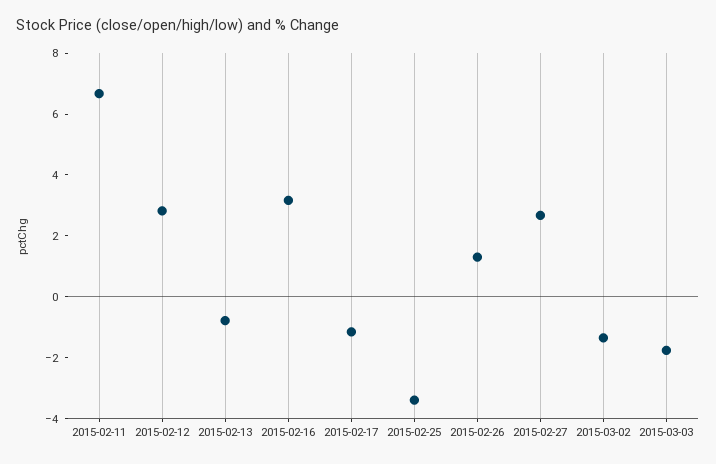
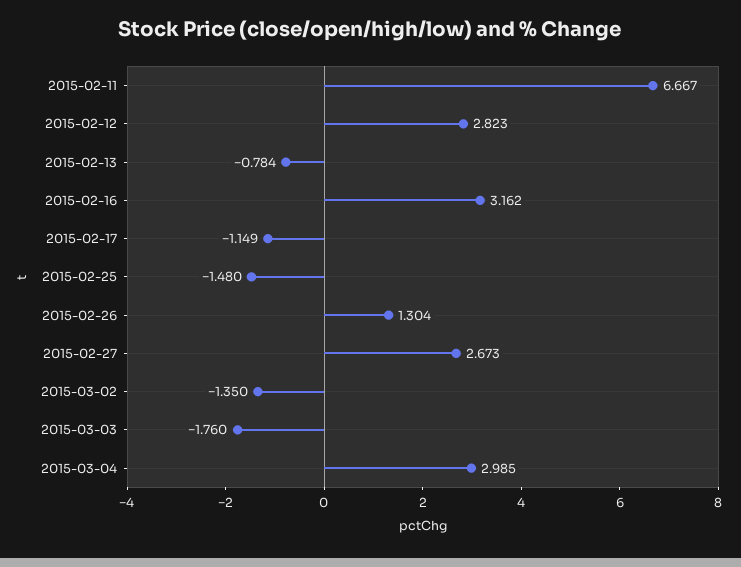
2015-02-25: -3.5 -> -1.48
2015-03-04: none -> 2.985

